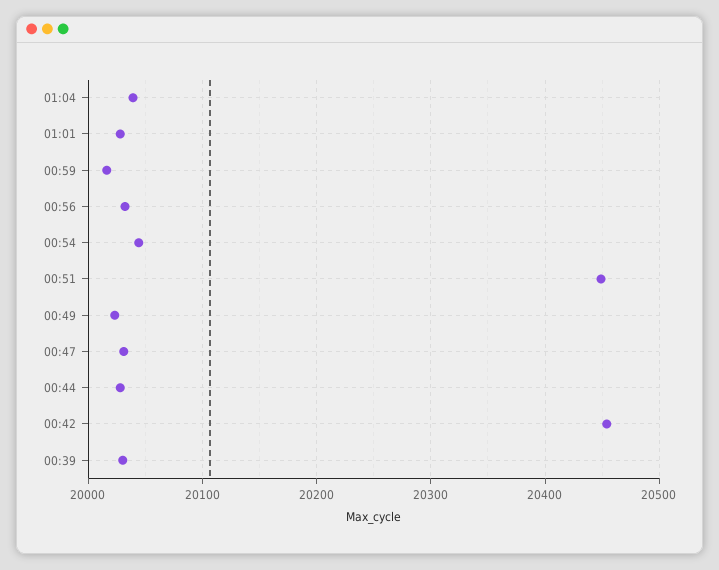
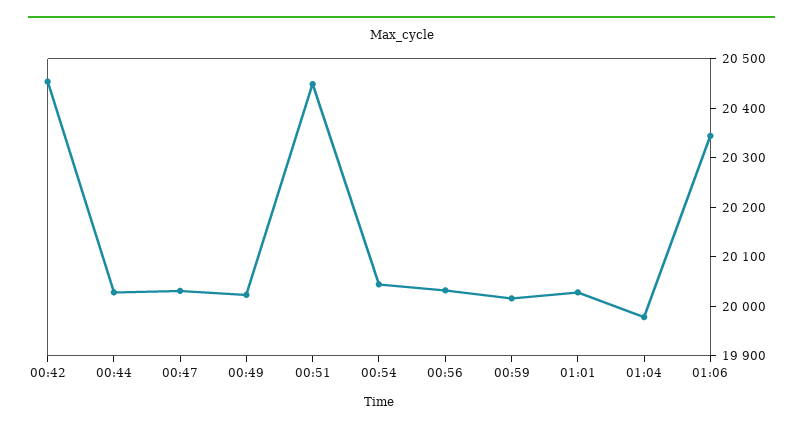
01:04: 20040 -> 19980
00:39: 20030 -> none
01:06: none -> 20340

